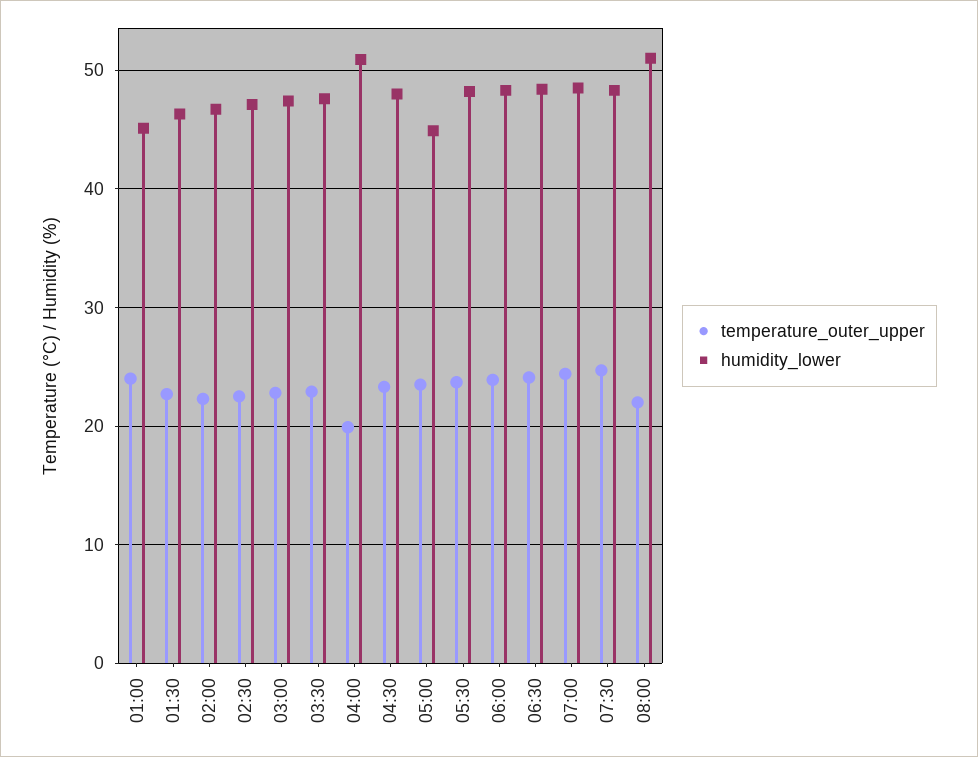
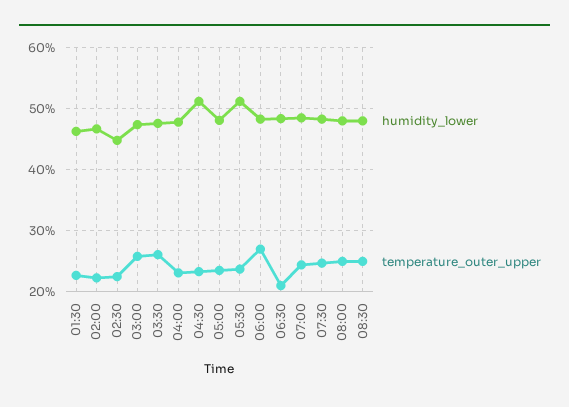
temperature_outer_upper, 01:00: 24 -> none
humidity_lower, 01:00: 45 -> none
humidity_lower, 02:30: 47 -> 45
temperature_outer_upper, 03:00: 23 -> 26
temperature_outer_upper, 03:30: 23 -> 26
temperature_outer_upper, 04:00: 20 -> 23
humidity_lower, 04:00: 51 -> 48
humidity_lower, 04:30: 48 -> 51
humidity_lower, 05:00: 45 -> 48
humidity_lower, 05:30: 48 -> 51
temperature_outer_upper, 06:00: 24 -> 27
temperature_outer_upper, 06:30: 24 -> 21
temperature_outer_upper, 08:00: 22 -> 25
humidity_lower, 08:00: 51 -> 48
humidity_lower, 08:30: none -> 48
temperature_outer_upper, 08:30: none -> 25

